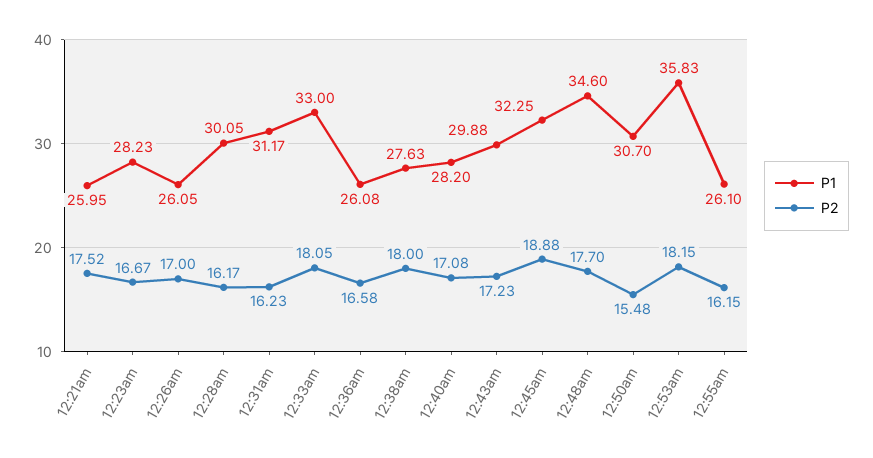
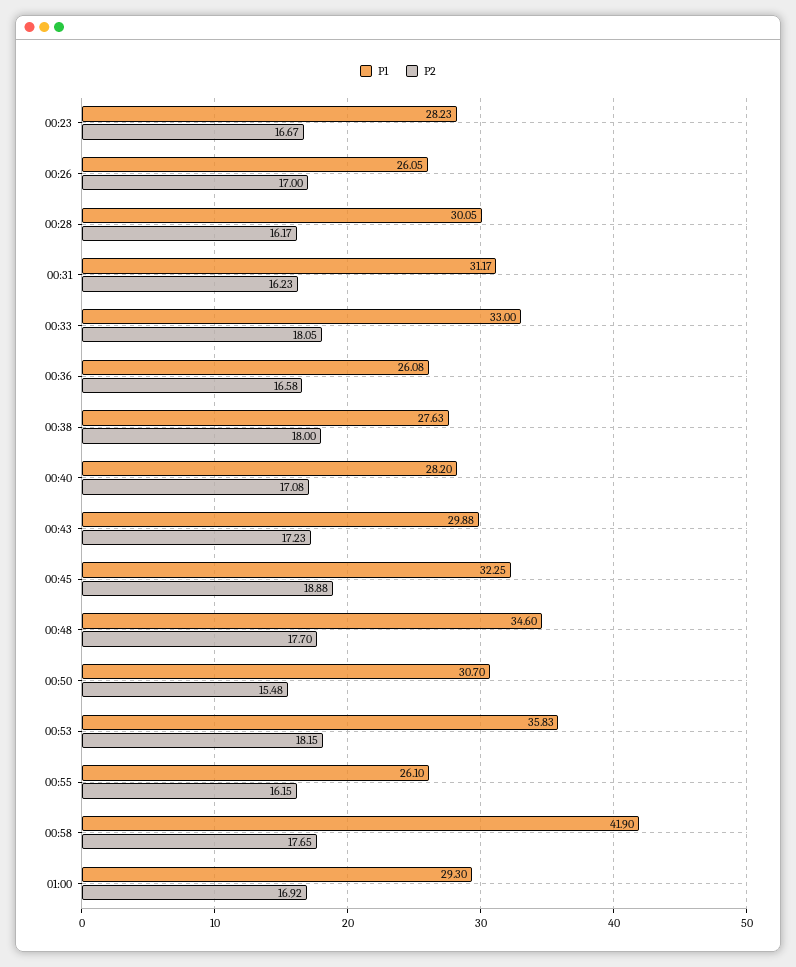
P1, 12:21am: 25.95 -> none
P2, 12:21am: 17.52 -> none
P1, 00:58: none -> 41.9
P2, 00:58: none -> 17.65
P1, 01:00: none -> 29.3
P2, 01:00: none -> 16.92

